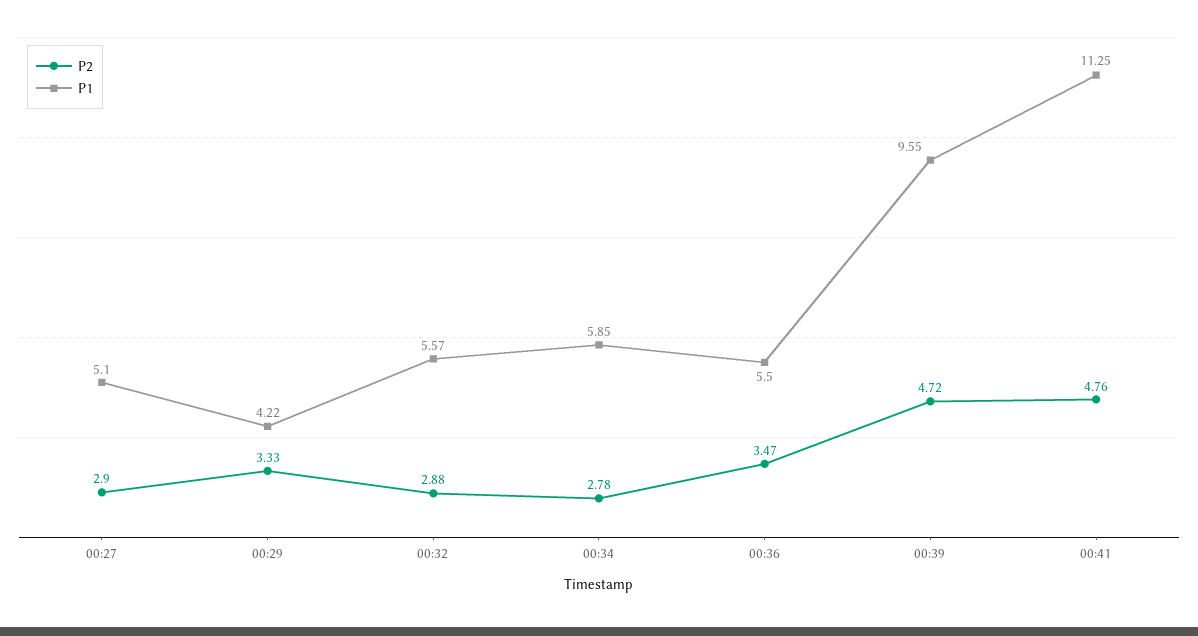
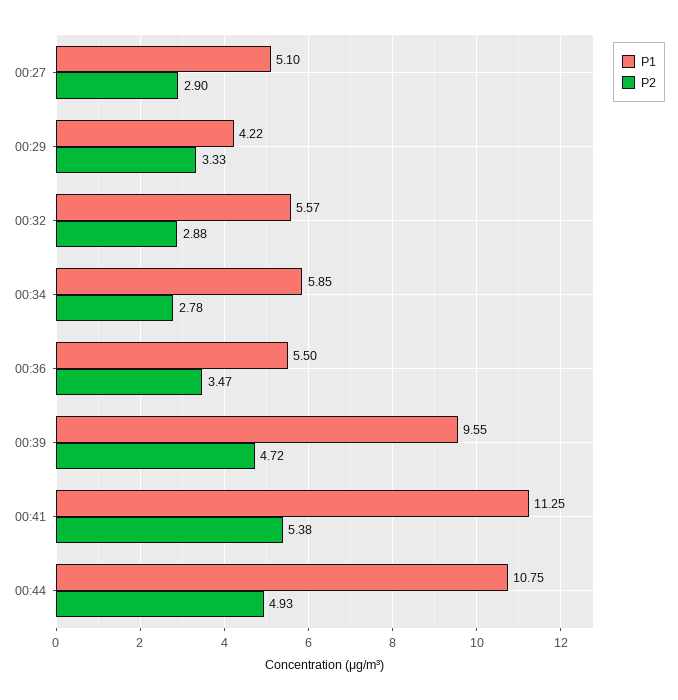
P2, 00:41: 4.76 -> 5.38
P1, 00:44: none -> 10.75
P2, 00:44: none -> 4.93

